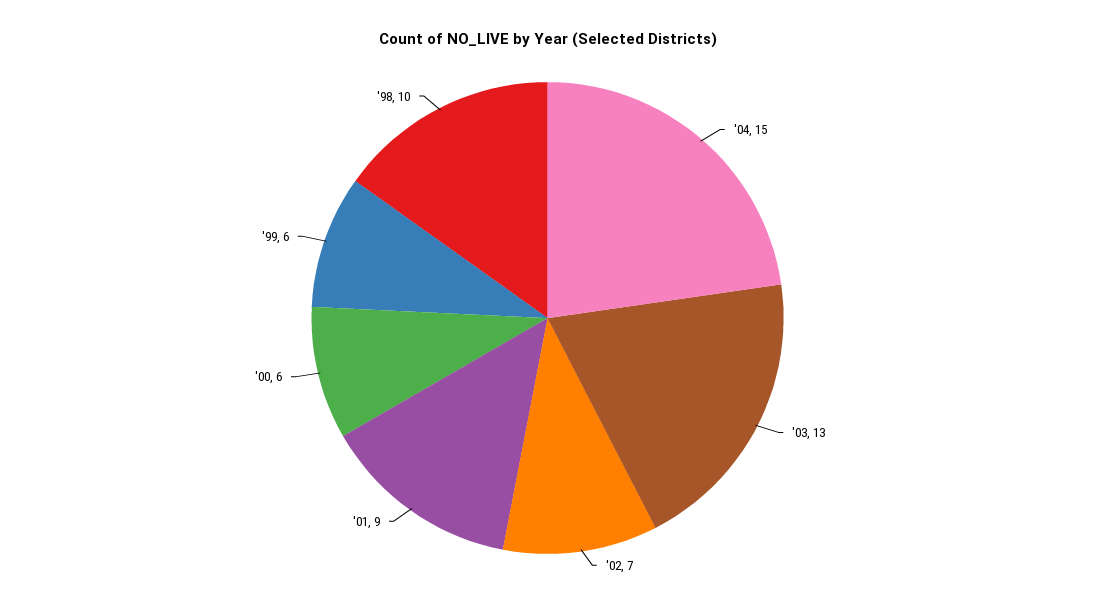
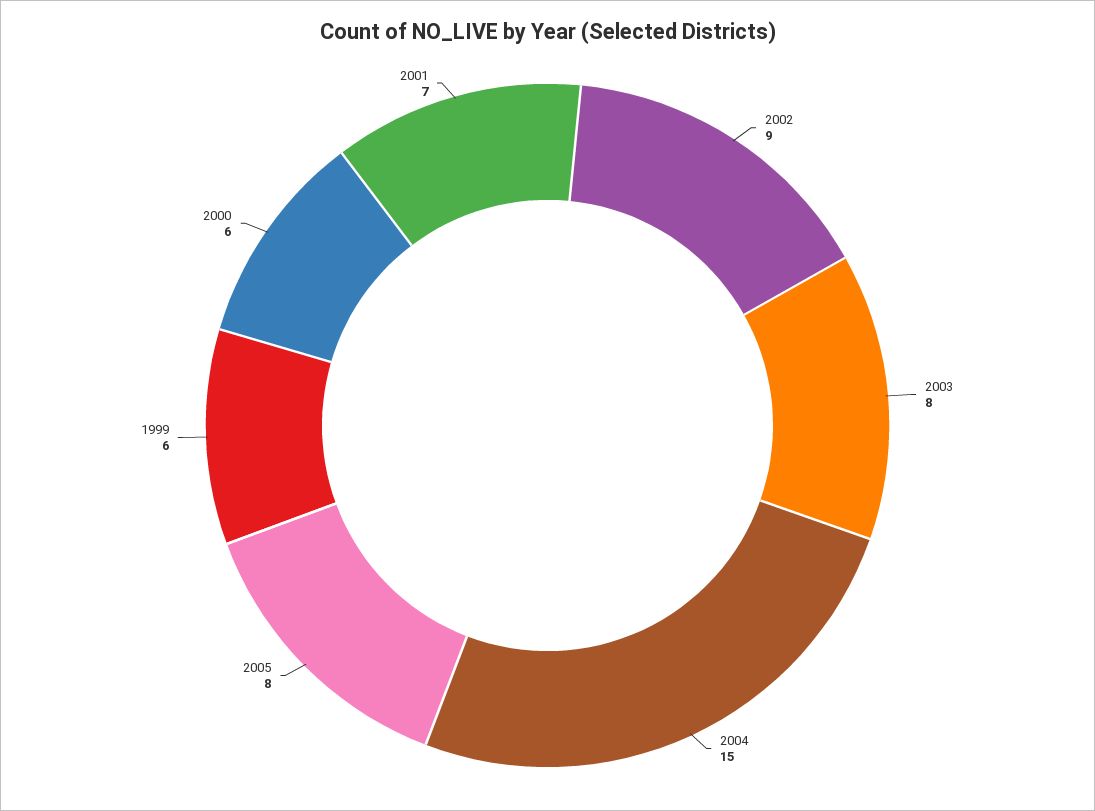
'03: 13 -> 8
'02: 7 -> 9
'01: 9 -> 7
'98: 10 -> none
2005: none -> 8

